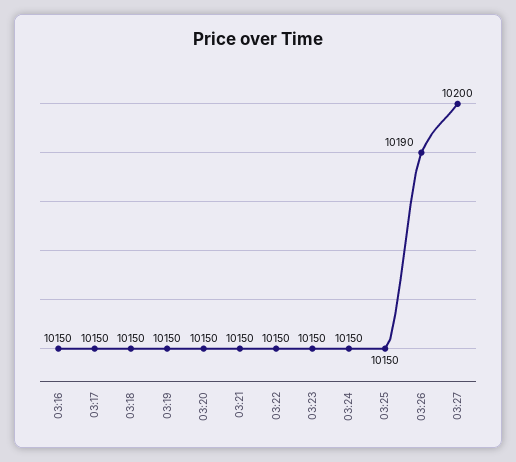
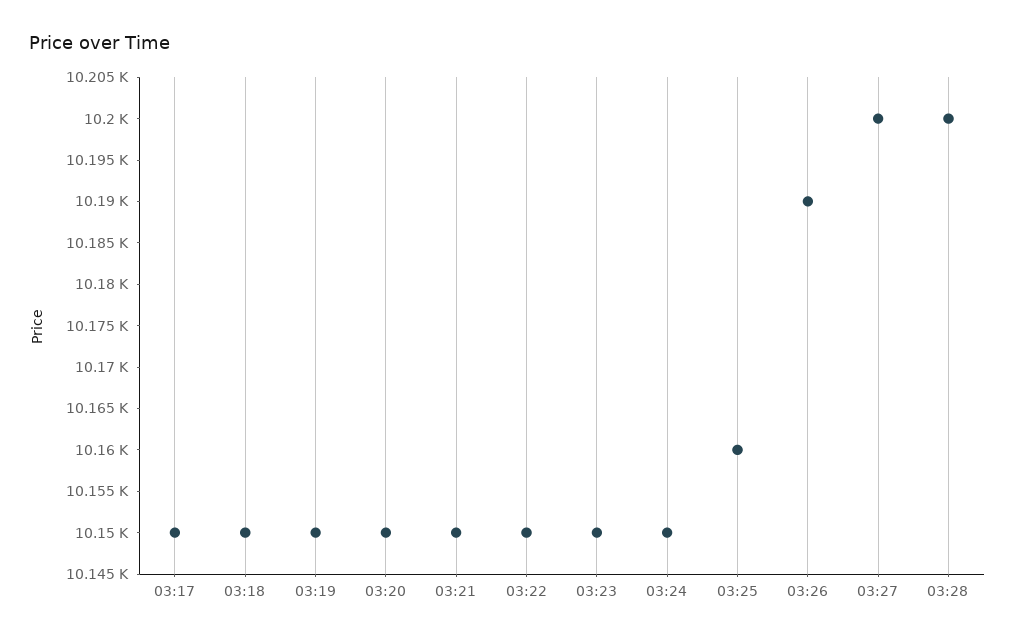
03:16: 10150 -> none
03:25: 10150 -> 10160
03:28: none -> 10200

